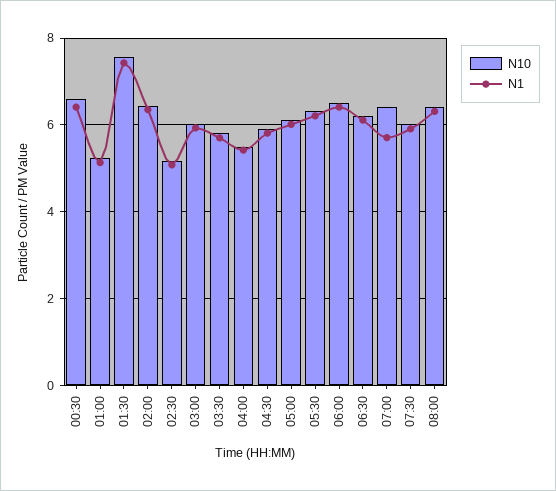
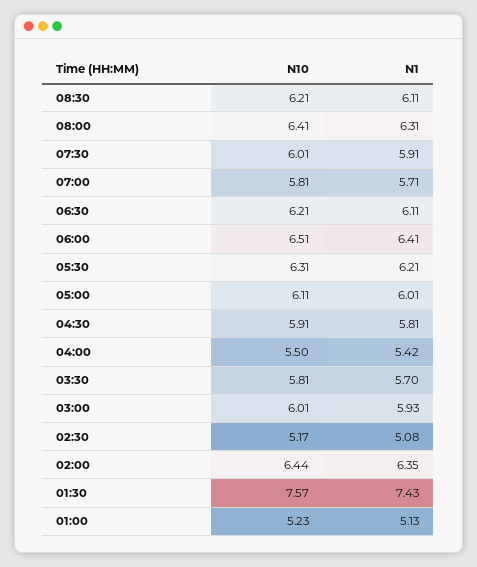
N10, 00:30: 6.6 -> none
N1, 00:30: 6.4 -> none
N10, 07:00: 6.4 -> 5.81
N10, 08:30: none -> 6.21
N1, 08:30: none -> 6.11

